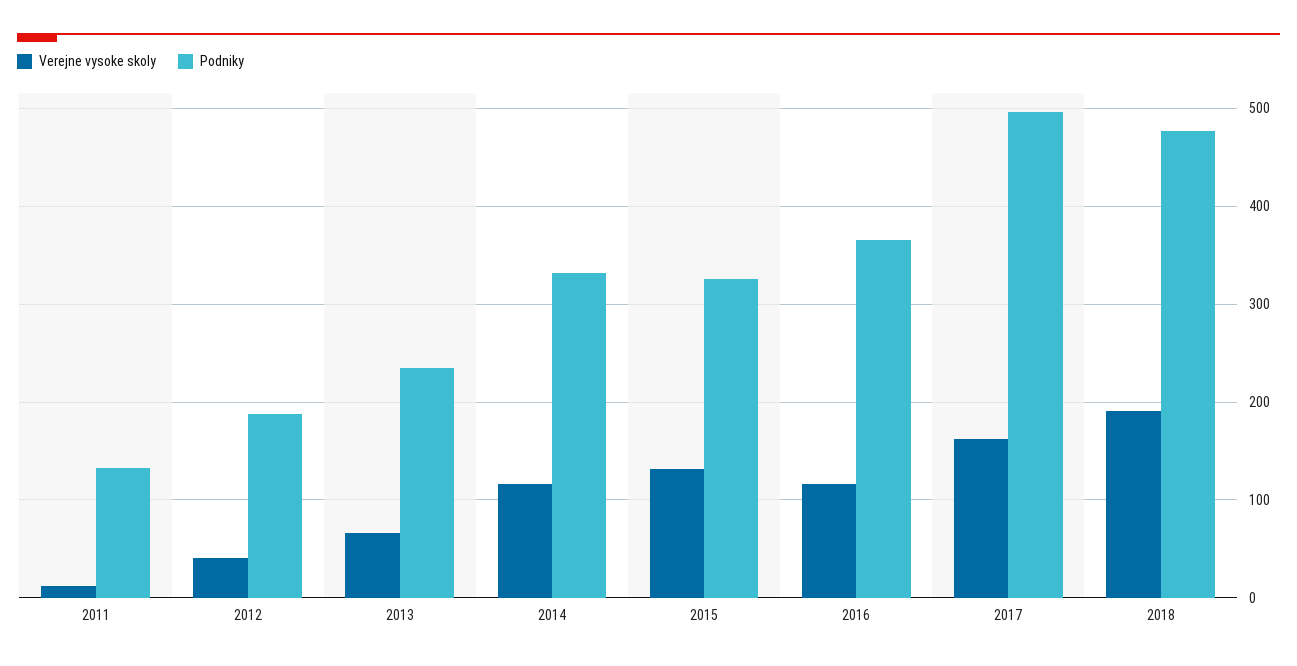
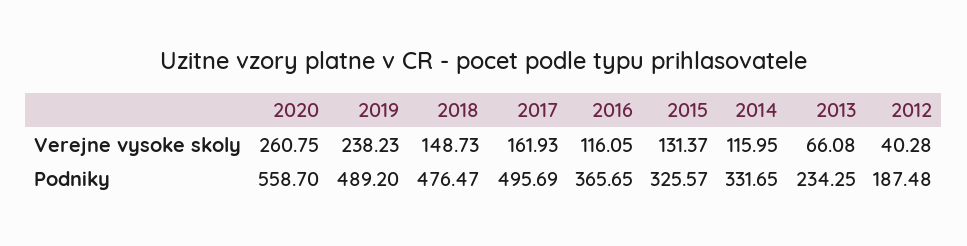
Verejne vysoke skoly, 2011: 10 -> none
Podniky, 2011: 130 -> none
Verejne vysoke skoly, 2018: 190 -> 148.73
Verejne vysoke skoly, 2020: none -> 260.75
Verejne vysoke skoly, 2019: none -> 238.23
Podniky, 2020: none -> 558.7
Podniky, 2019: none -> 489.2

